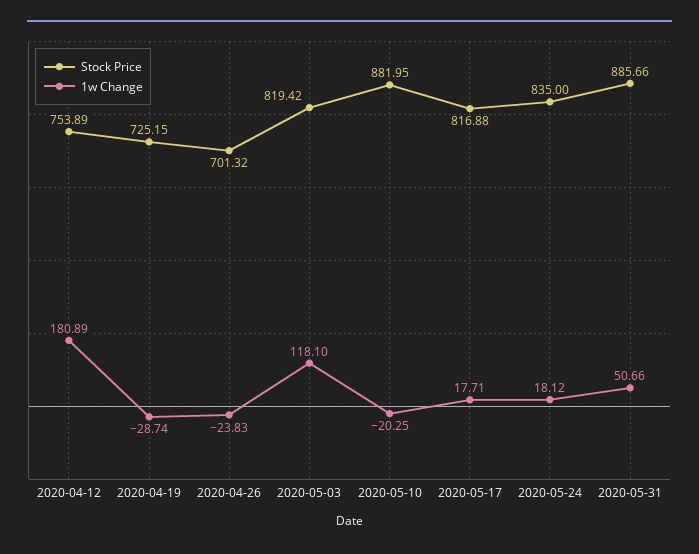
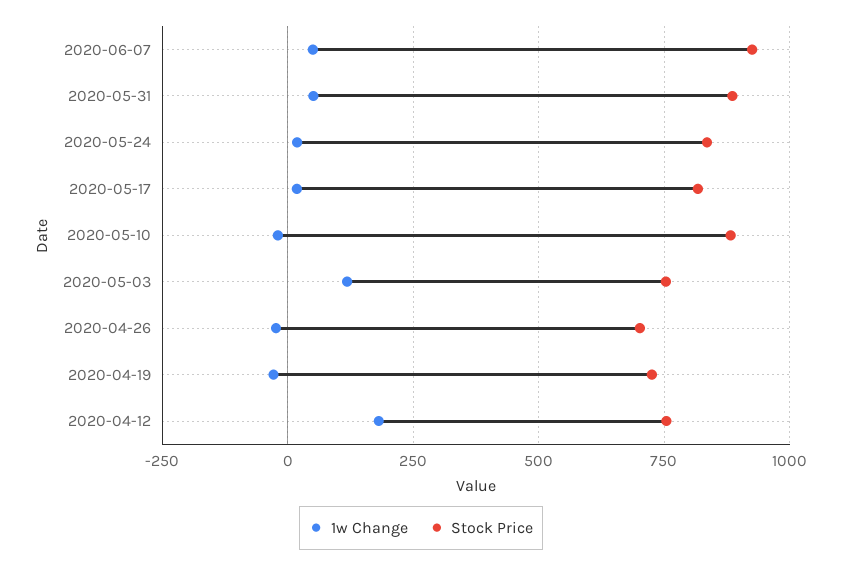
Stock Price, 2020-05-03: 819.42 -> 750
1w Change, 2020-06-07: none -> 50
Stock Price, 2020-06-07: none -> 925

